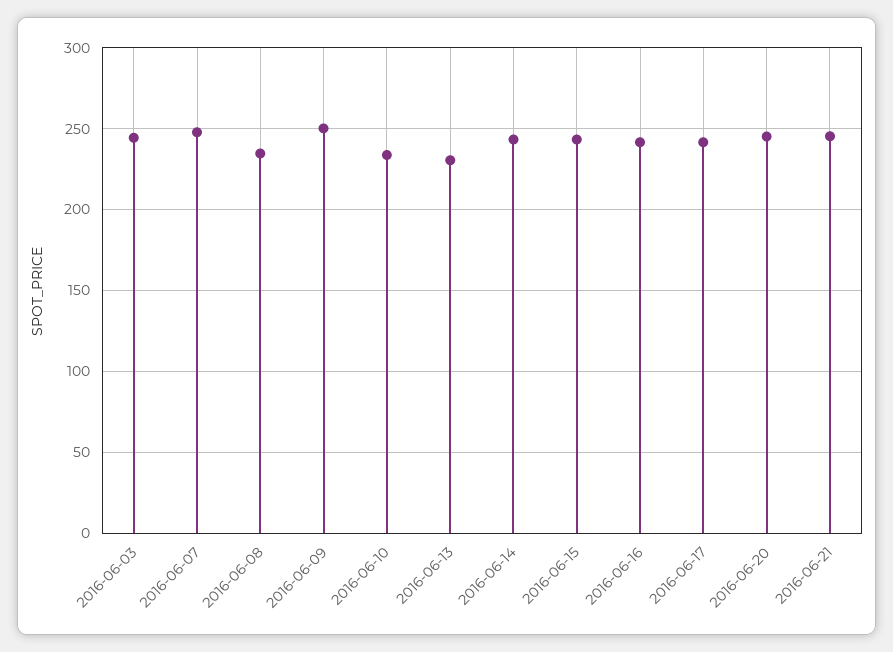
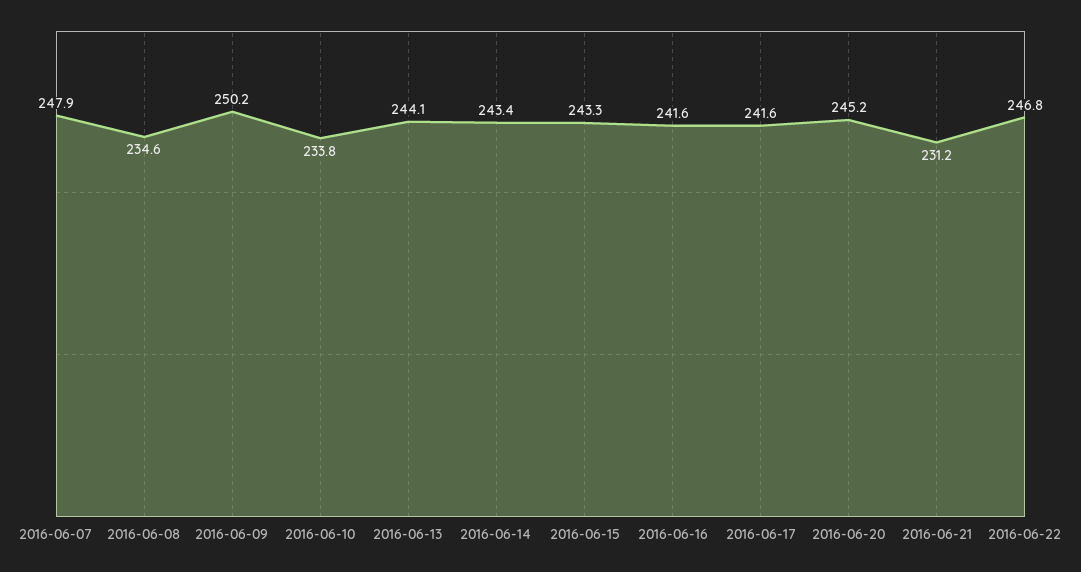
2016-06-03: 245 -> none
2016-06-13: 230 -> 244.1
2016-06-21: 245 -> 231.2
2016-06-22: none -> 246.8

